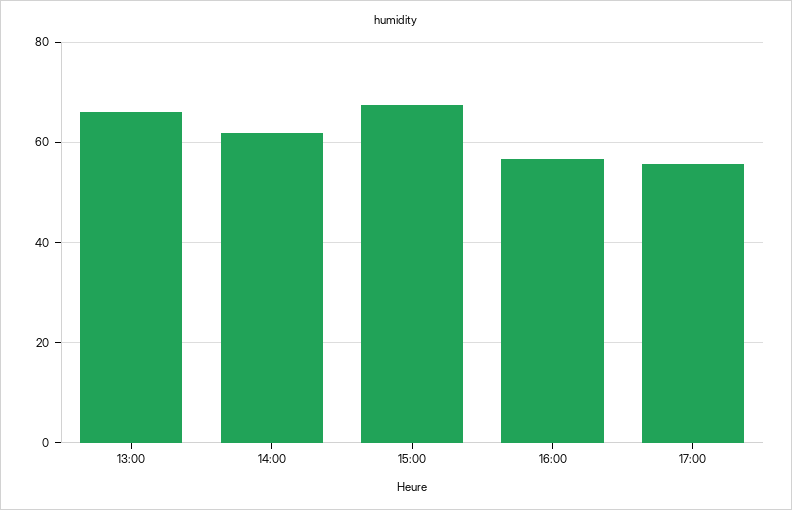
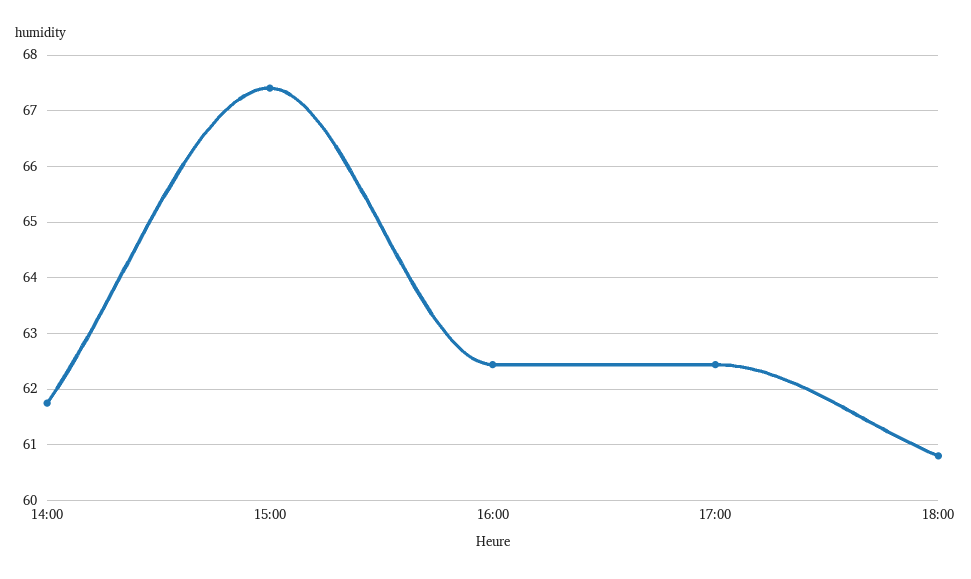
13:00: 66 -> none
16:00: 56 -> 62.4
17:00: 56 -> 62.4
18:00: none -> 60.8

